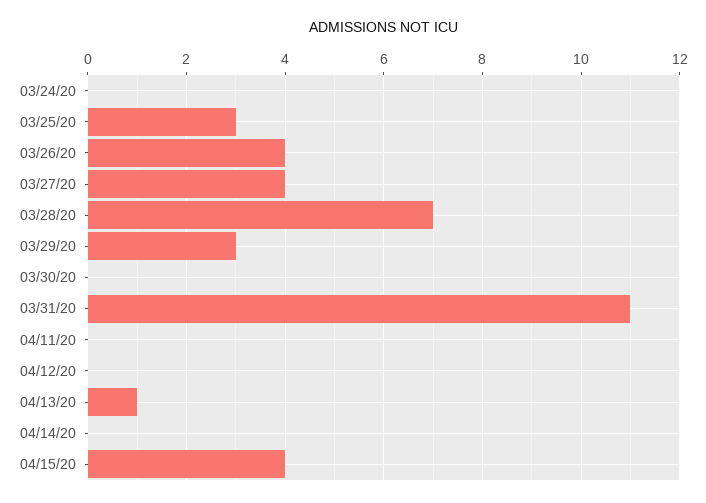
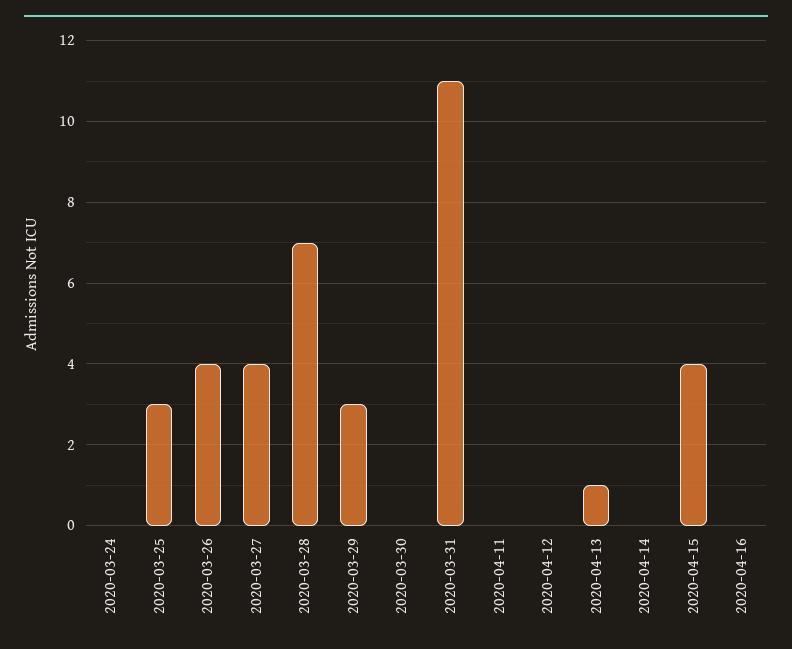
2020-04-16: none -> 0

